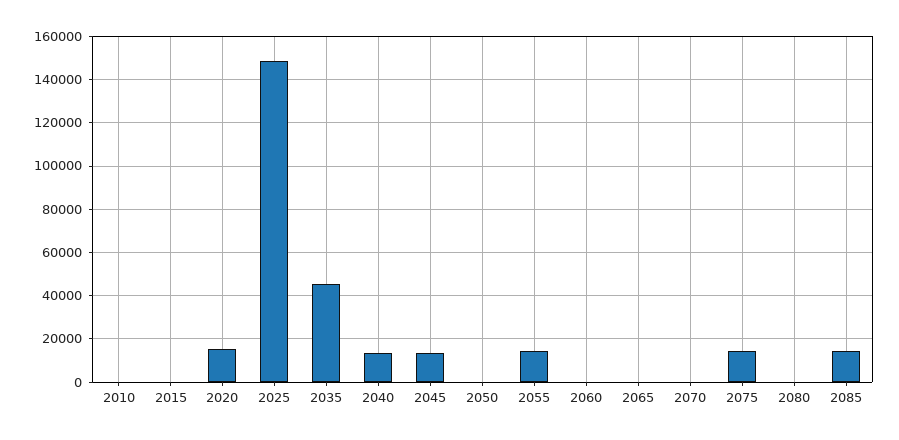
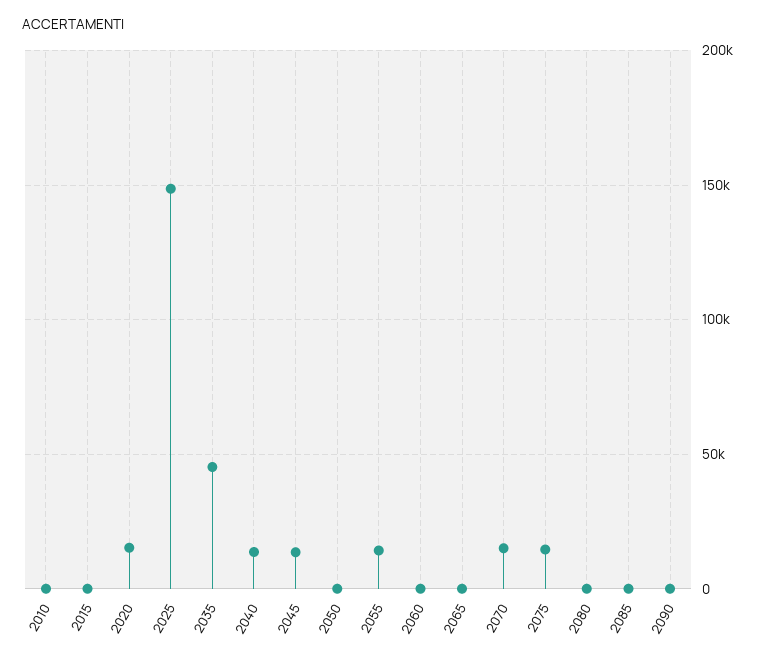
2070: 0 -> 15000
2085: 15000 -> 0
2090: none -> 0

